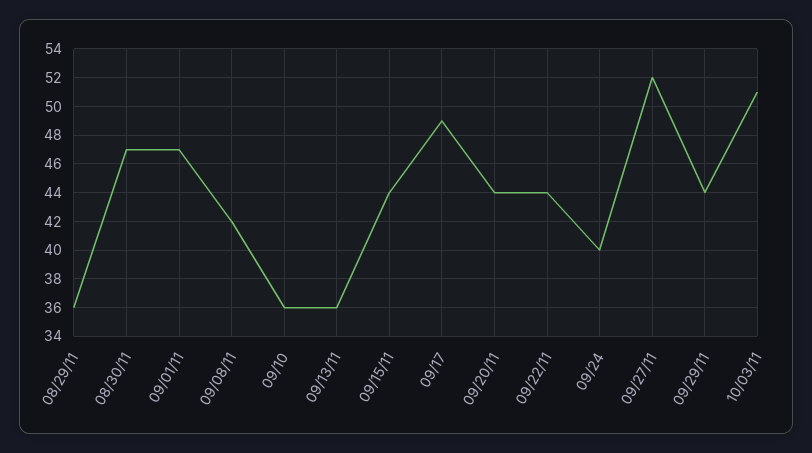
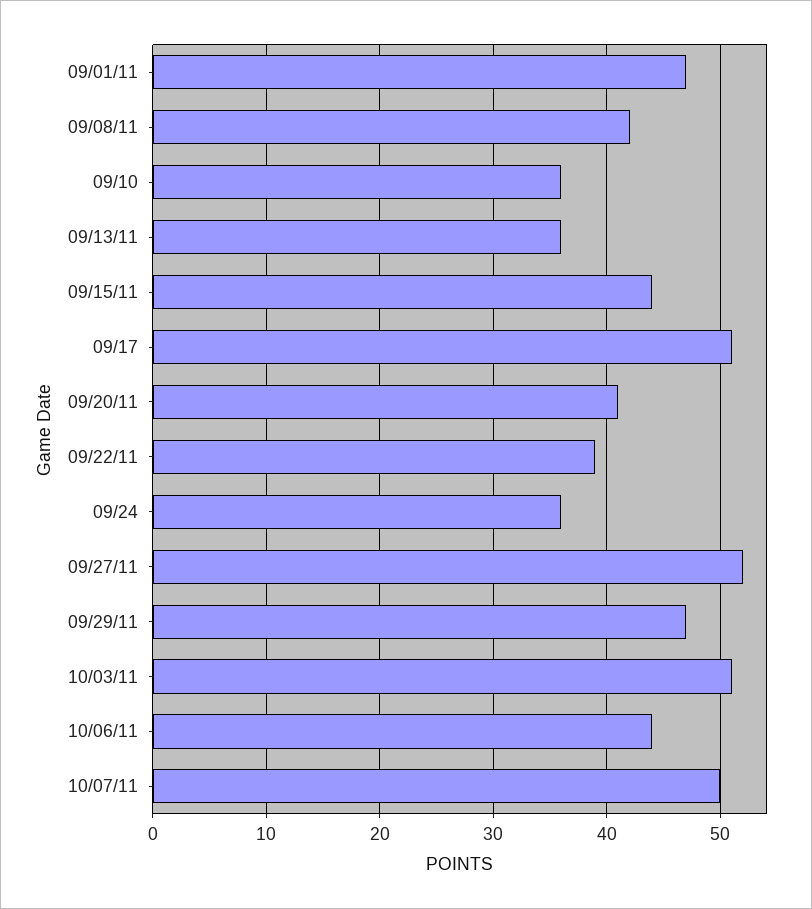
08/29/11: 36 -> none
08/30/11: 47 -> none
09/17: 49 -> 51
09/20/11: 44 -> 41
09/22/11: 44 -> 39
09/24: 40 -> 36
09/29/11: 44 -> 47
10/06/11: none -> 44
10/07/11: none -> 50

